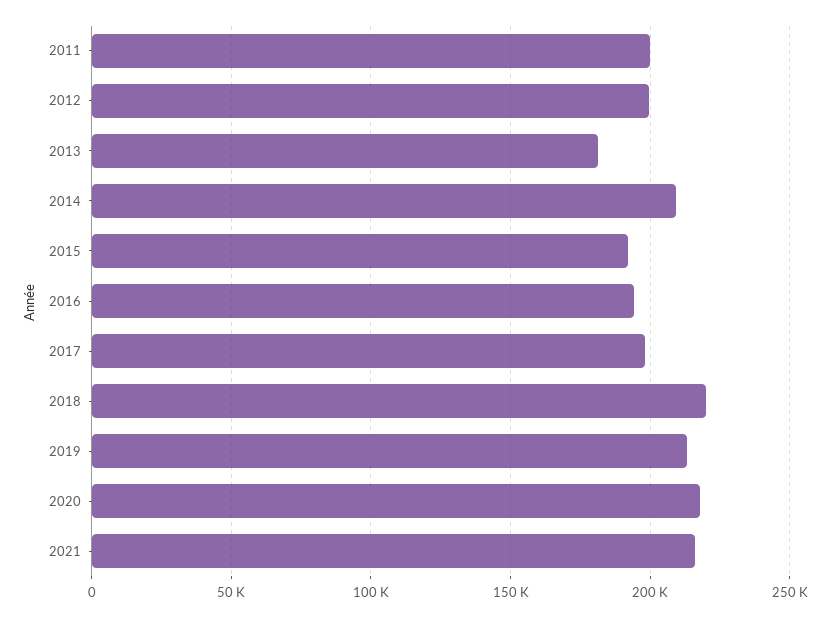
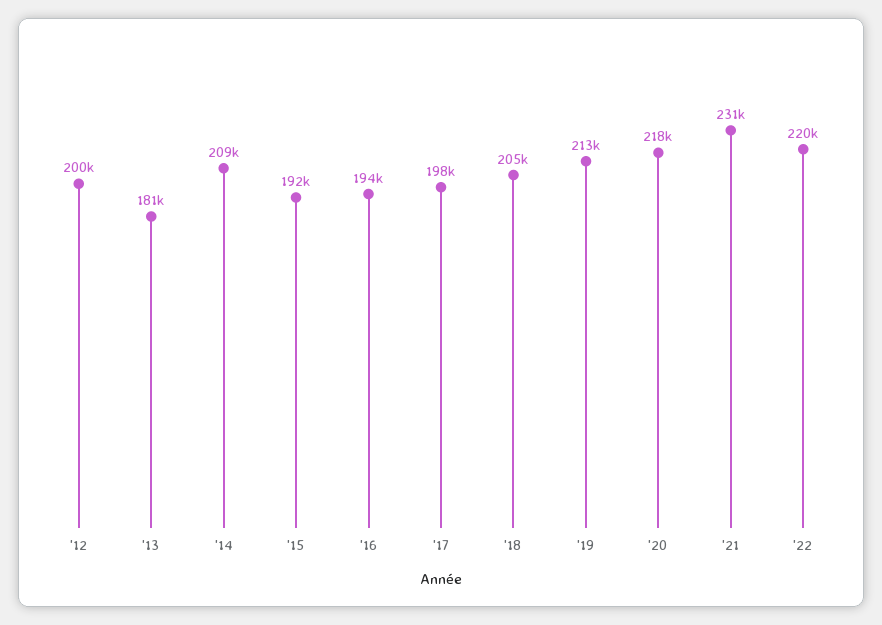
2011: 200000 -> none
2018: 220000 -> 205000
2021: 215000 -> 231000
'22: none -> 220000

